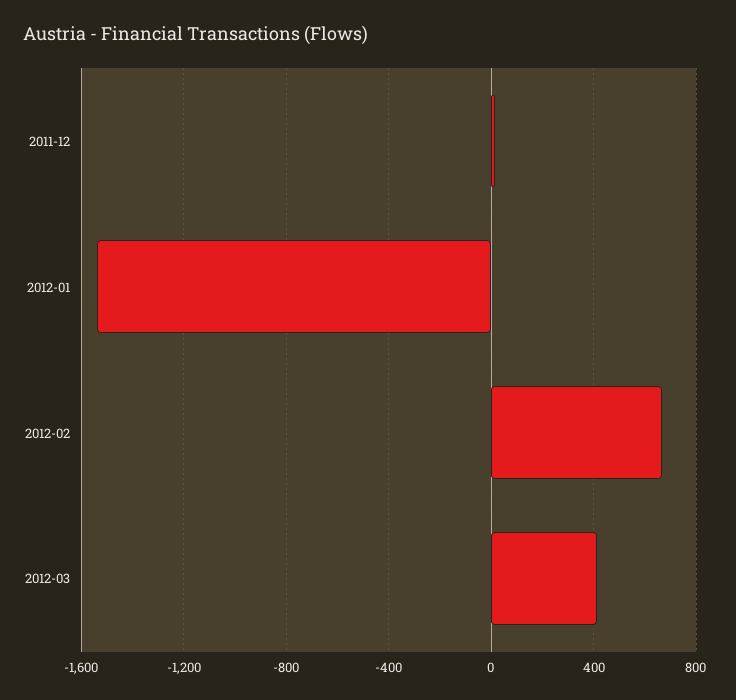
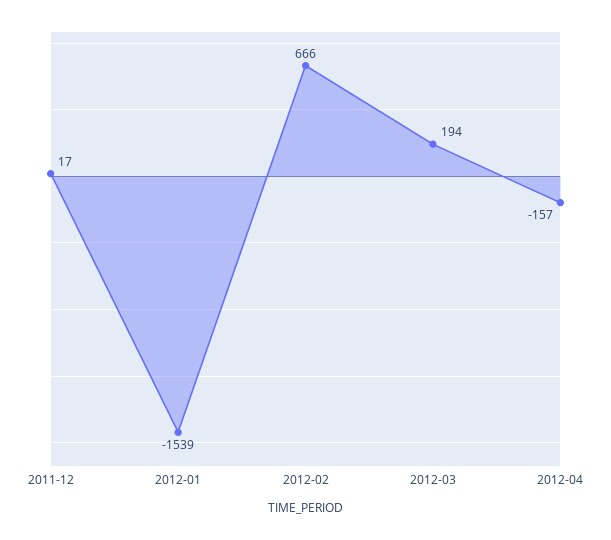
2012-03: 400 -> 194
2012-04: none -> -157

